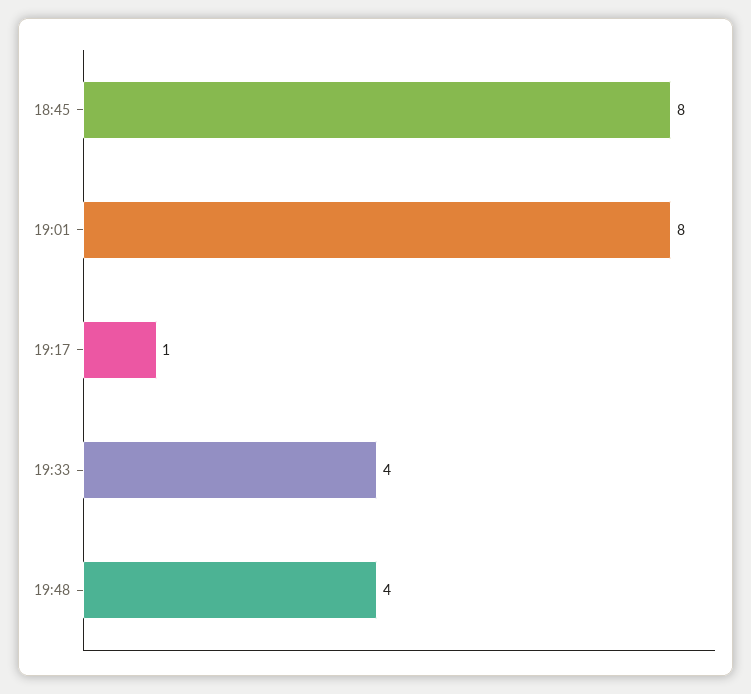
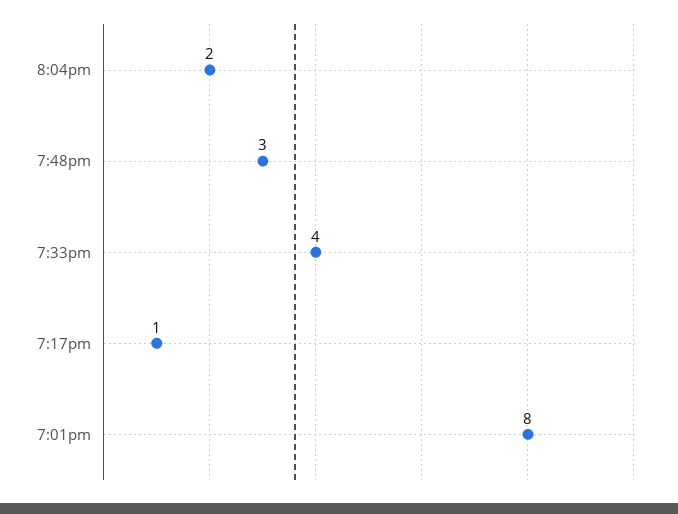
18:45: 8 -> none
19:48: 4 -> 3
8:04pm: none -> 2

